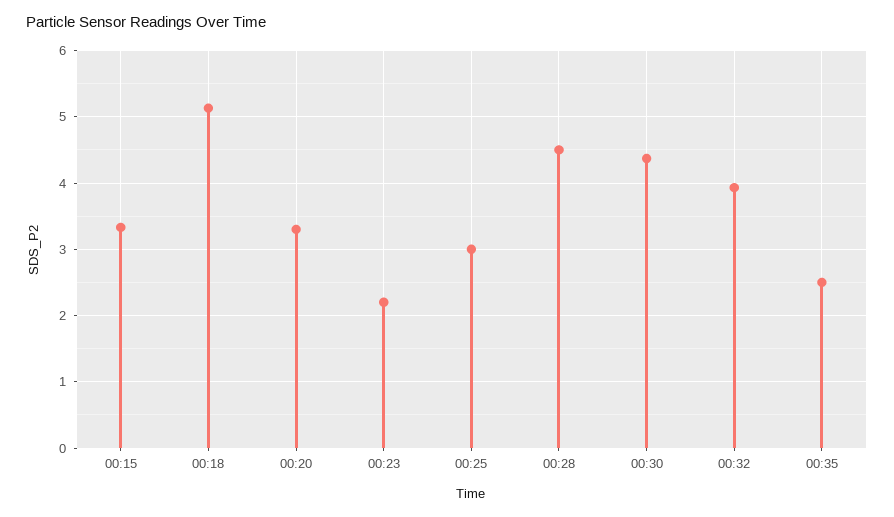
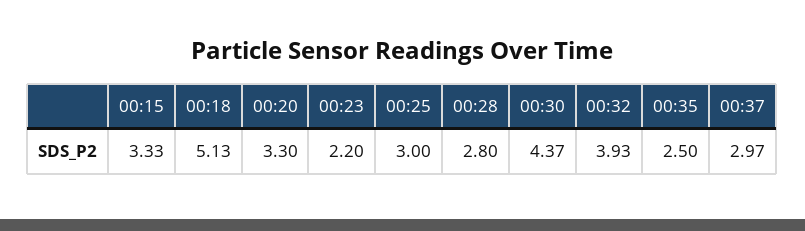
00:28: 4.5 -> 2.8
00:37: none -> 2.97

